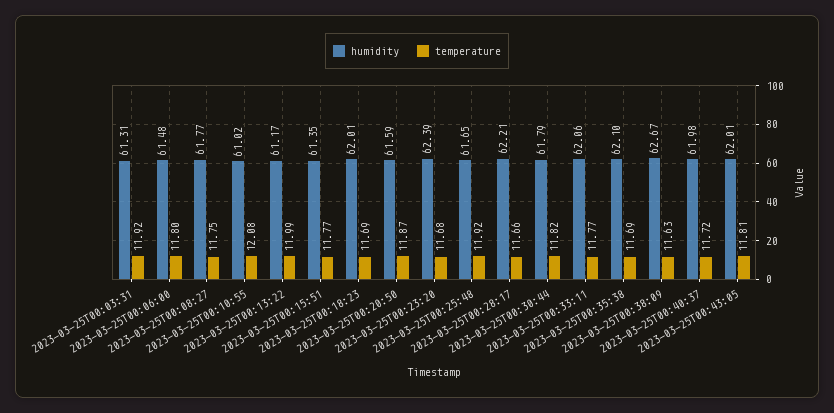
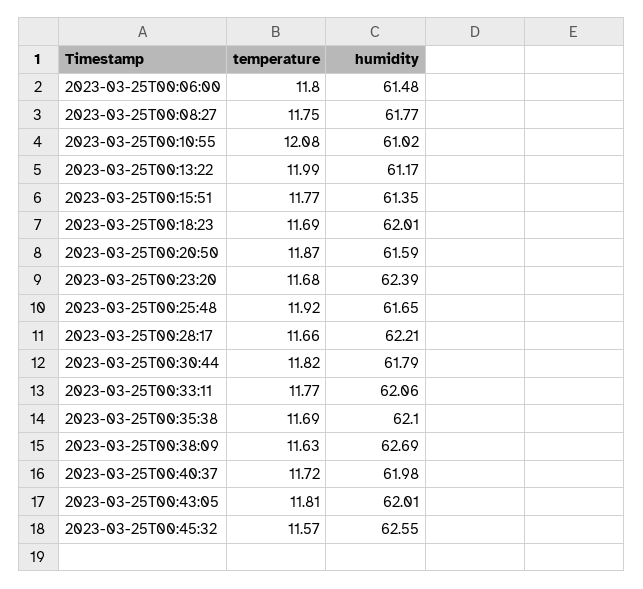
humidity, 2023-03-25T00:03:31: 61.31 -> none
temperature, 2023-03-25T00:03:31: 11.92 -> none
humidity, 2023-03-25T00:38:09: 62.67 -> 62.69
temperature, 2023-03-25T00:45:32: none -> 11.57
humidity, 2023-03-25T00:45:32: none -> 62.55

